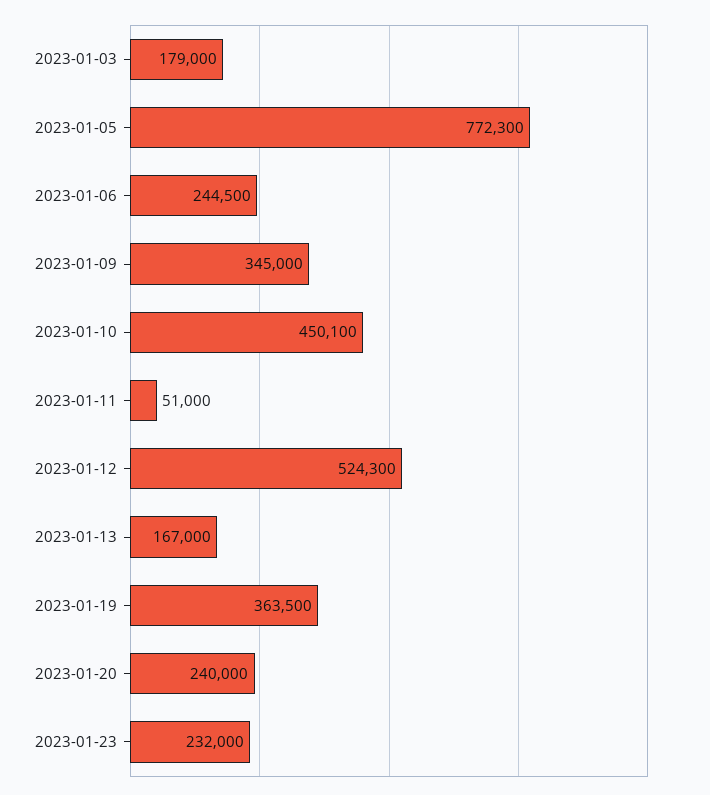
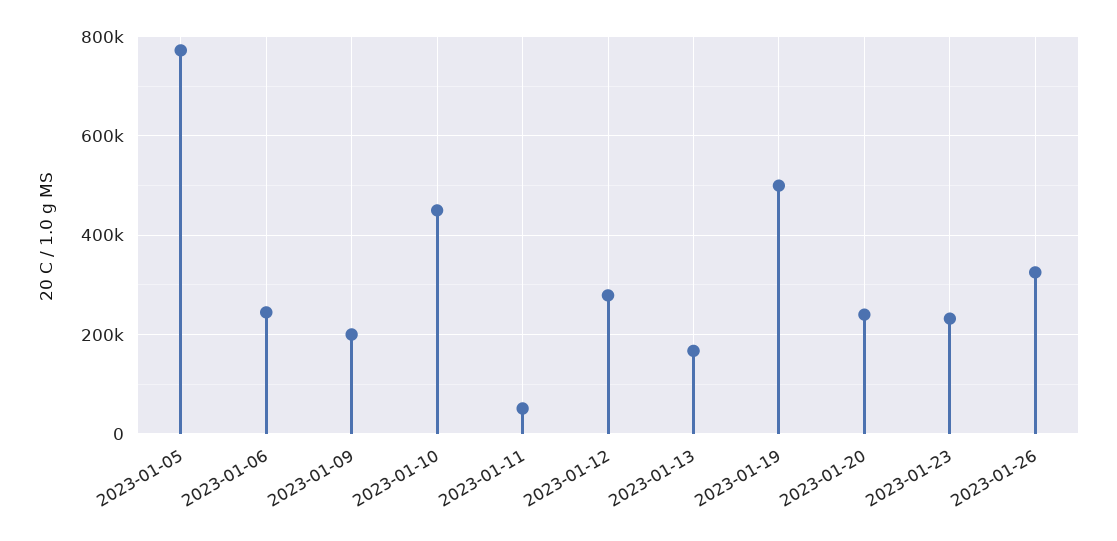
2023-01-03: 179000 -> none
2023-01-09: 345000 -> 200000
2023-01-12: 524300 -> 280000
2023-01-19: 363500 -> 500000
2023-01-26: none -> 320000

